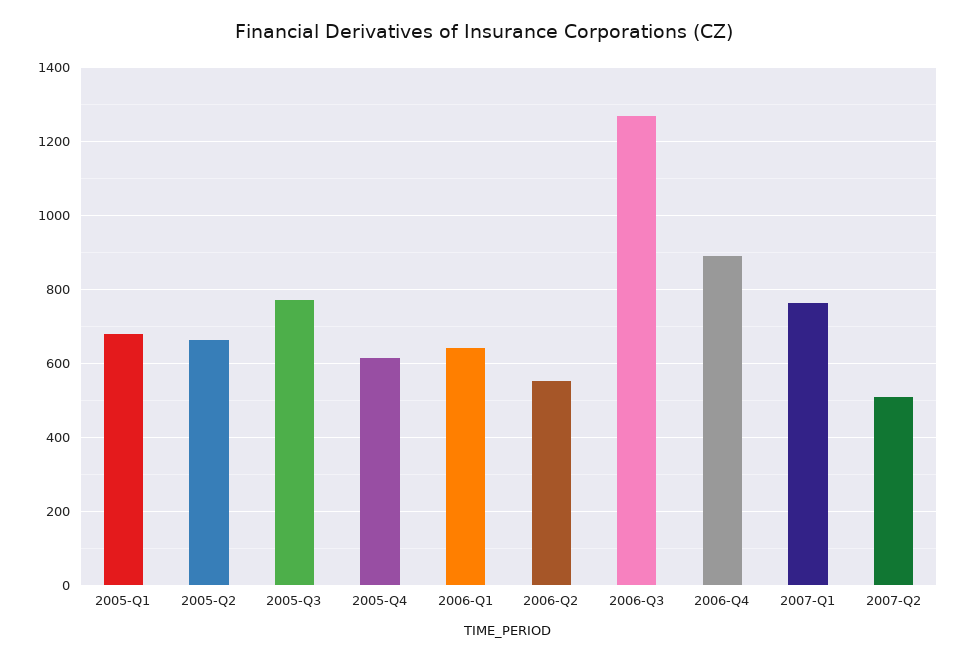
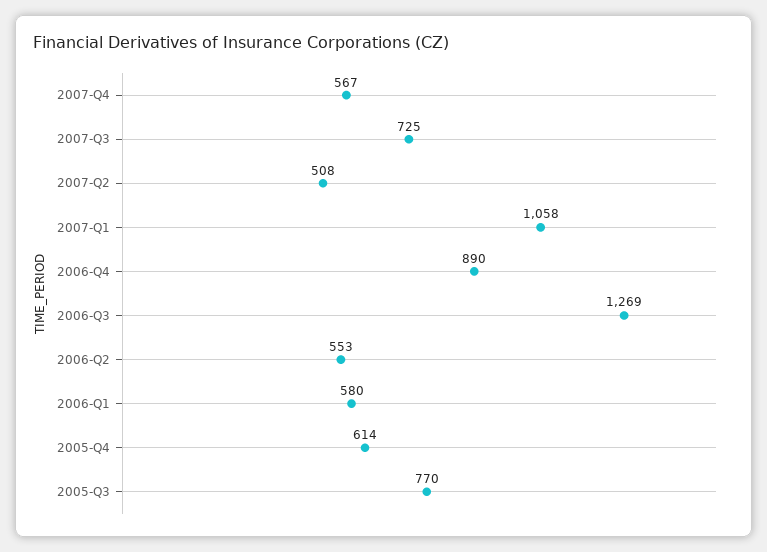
2005-Q1: 680 -> none
2005-Q2: 660 -> none
2006-Q1: 640 -> 580
2007-Q1: 760 -> 1058
2007-Q4: none -> 567
2007-Q3: none -> 725

